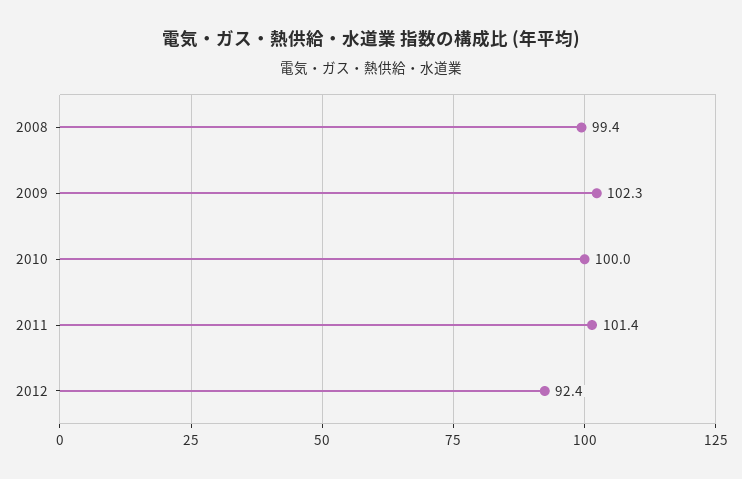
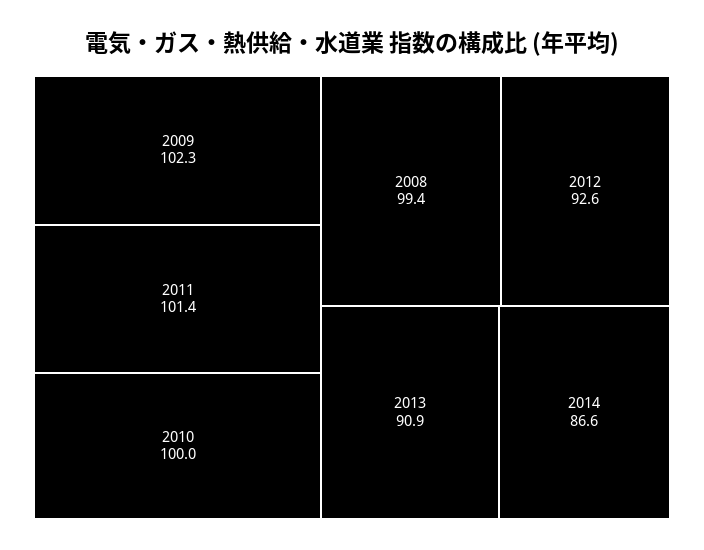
2012: 92.4 -> 92.6
2013: none -> 90.9
2014: none -> 86.6

